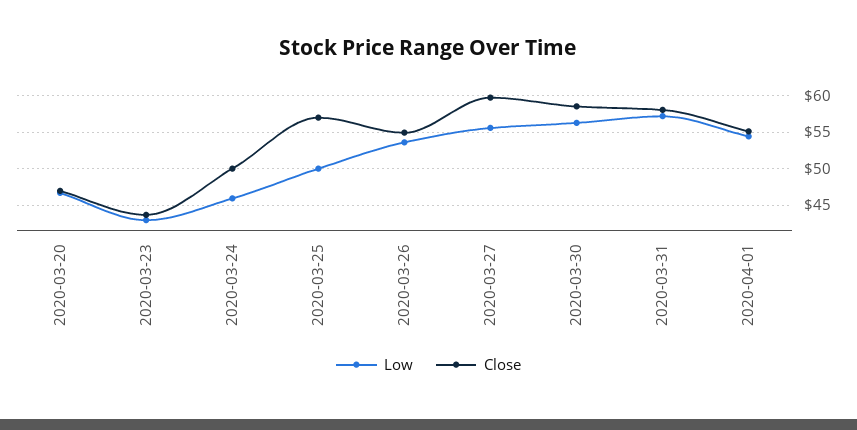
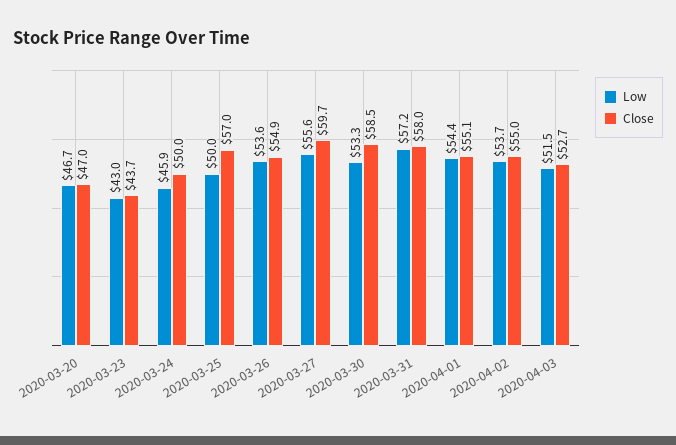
Low, 2020-03-30: 56 -> 53.3
Low, 2020-04-02: none -> 53.7
Close, 2020-04-02: none -> 55
Low, 2020-04-03: none -> 51.5
Close, 2020-04-03: none -> 52.7

